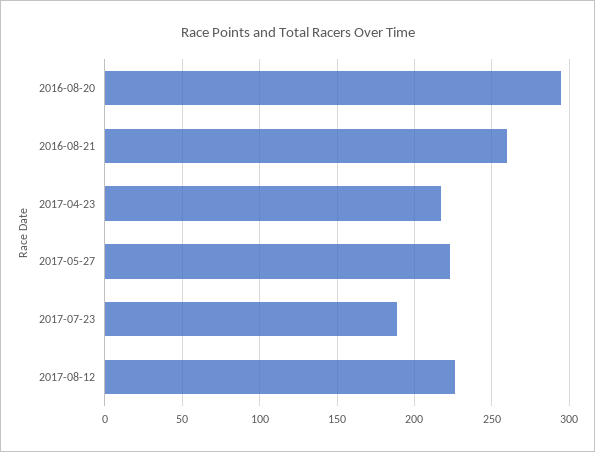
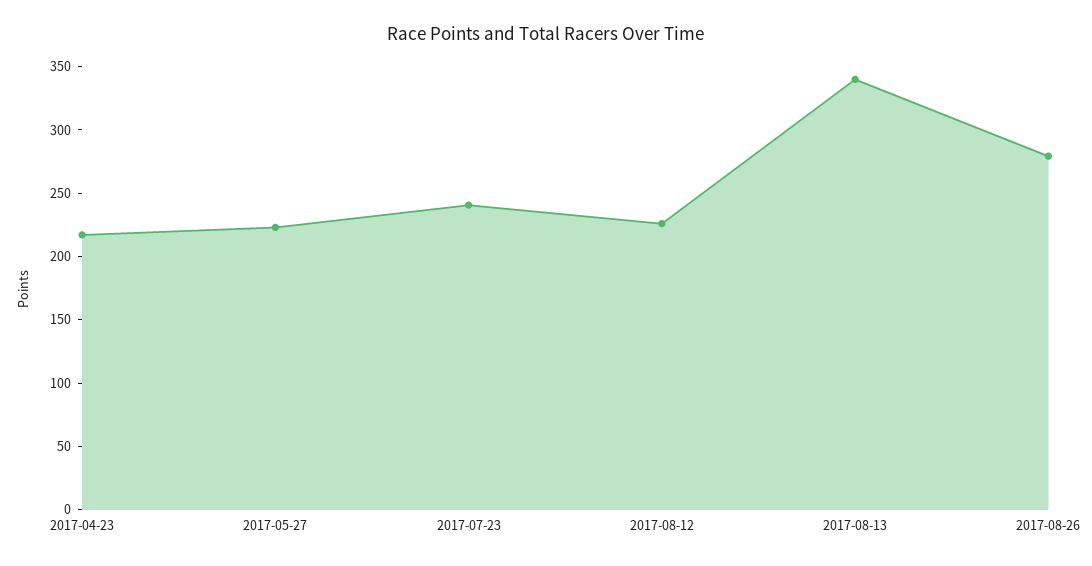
2016-08-20: 295 -> none
2016-08-21: 260 -> none
2017-07-23: 190 -> 240
2017-08-13: none -> 340
2017-08-26: none -> 280

